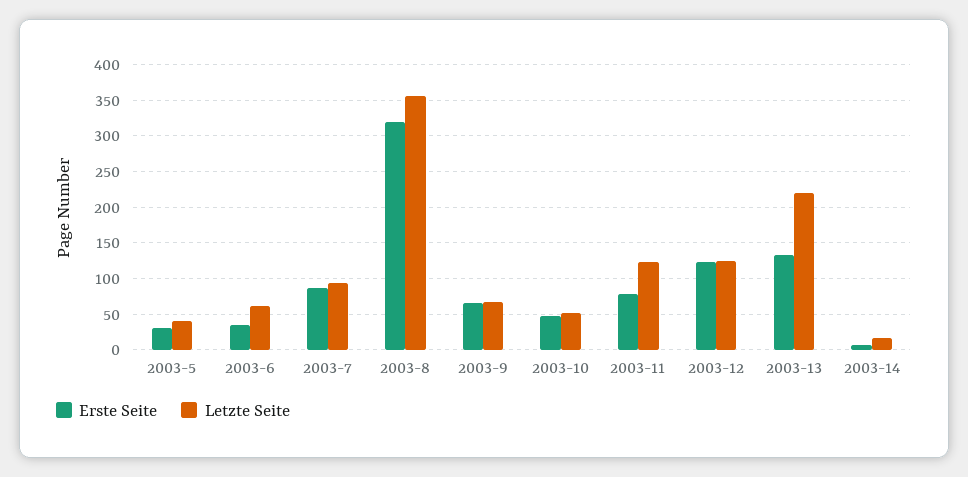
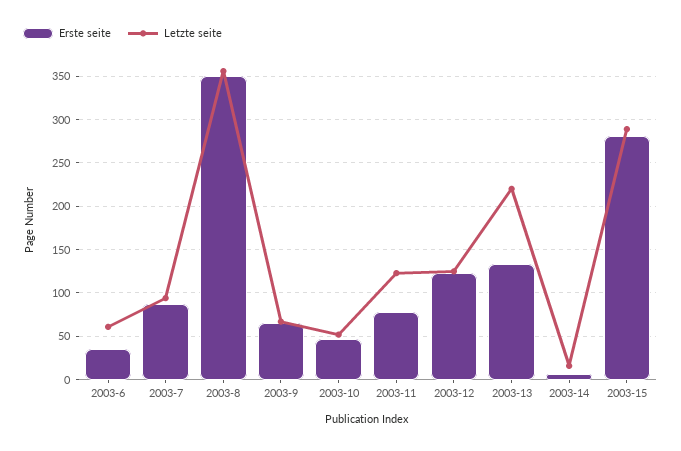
Erste Seite, 2003-5: 30 -> none
Letzte Seite, 2003-5: 40 -> none
Erste Seite, 2003-8: 320 -> 350
Erste Seite, 2003-15: none -> 280
Letzte Seite, 2003-15: none -> 290

